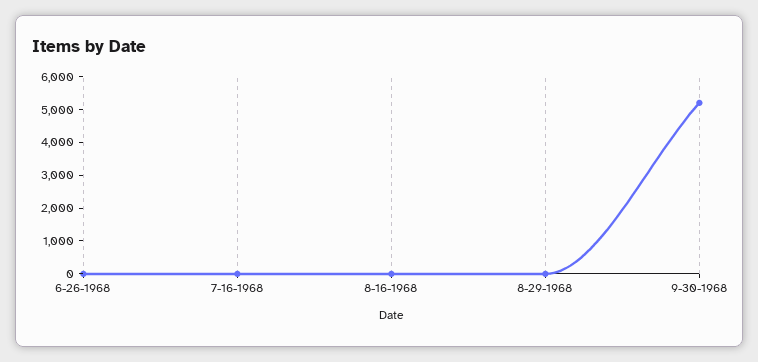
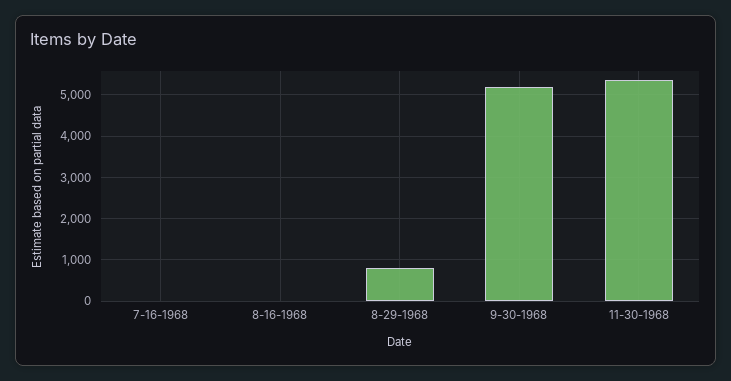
6-26-1968: 0 -> none
8-29-1968: 0 -> 800
11-30-1968: none -> 5400

